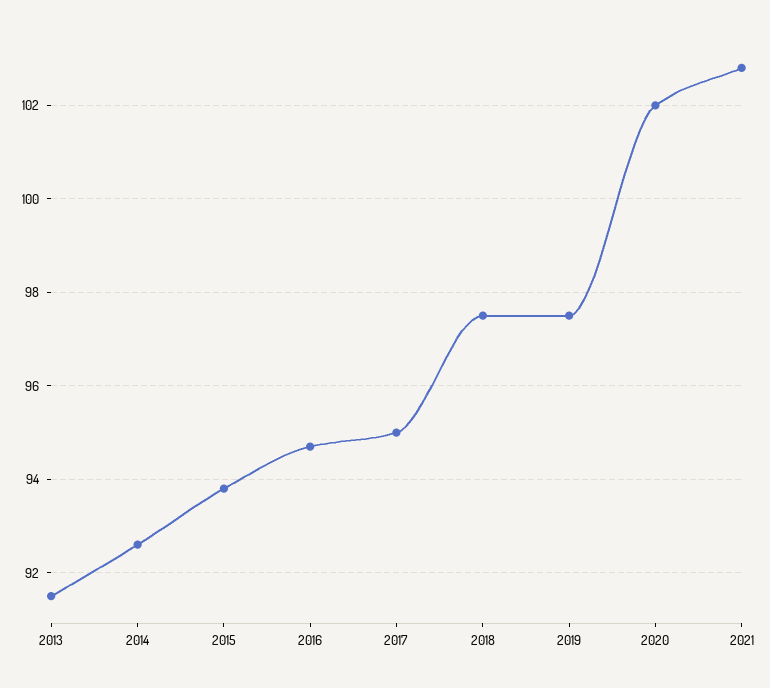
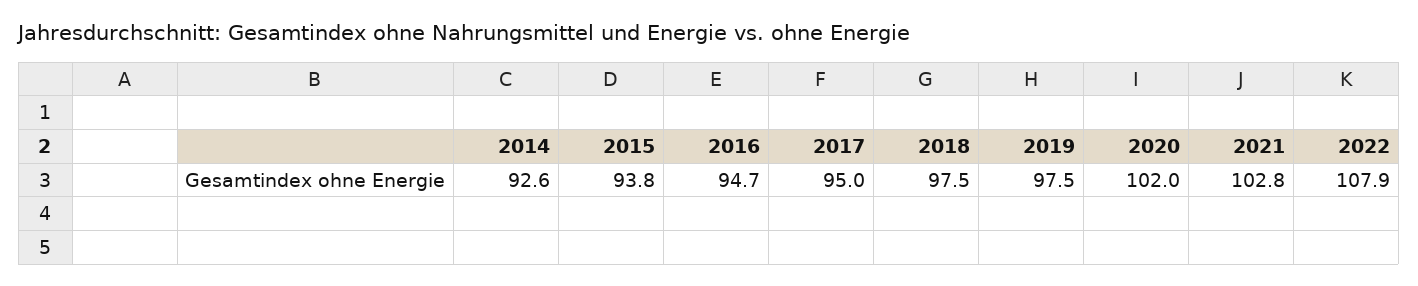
2013: 91.5 -> none
2022: none -> 107.9

